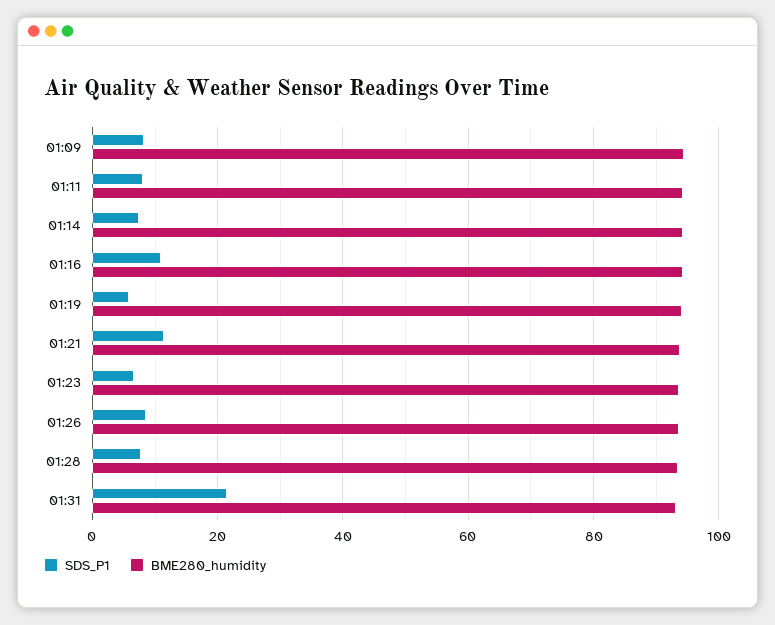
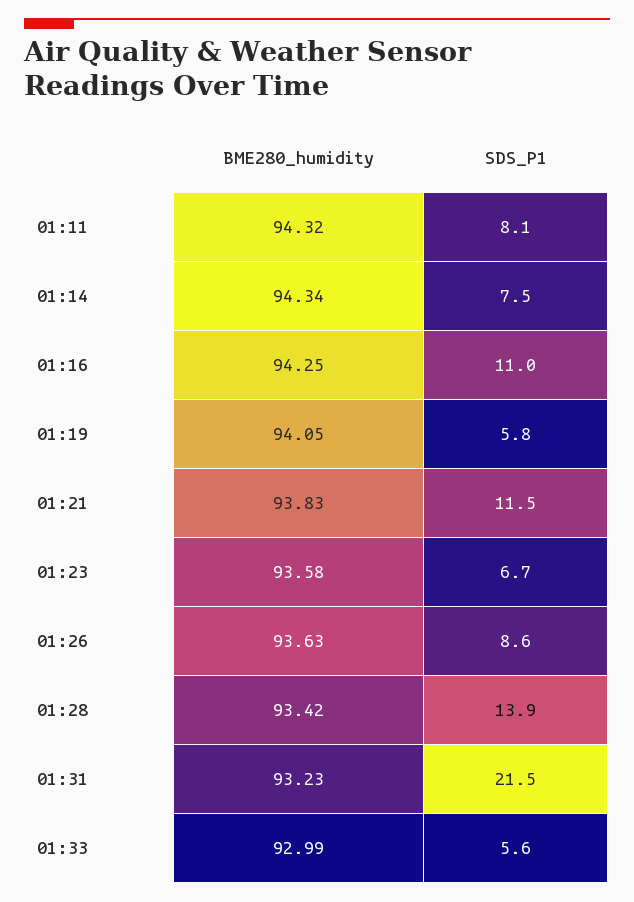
SDS_P1, 01:09: 8 -> none
BME280_humidity, 01:09: 94 -> none
SDS_P1, 01:28: 8 -> 13.9
BME280_humidity, 01:33: none -> 92.99
SDS_P1, 01:33: none -> 5.6

